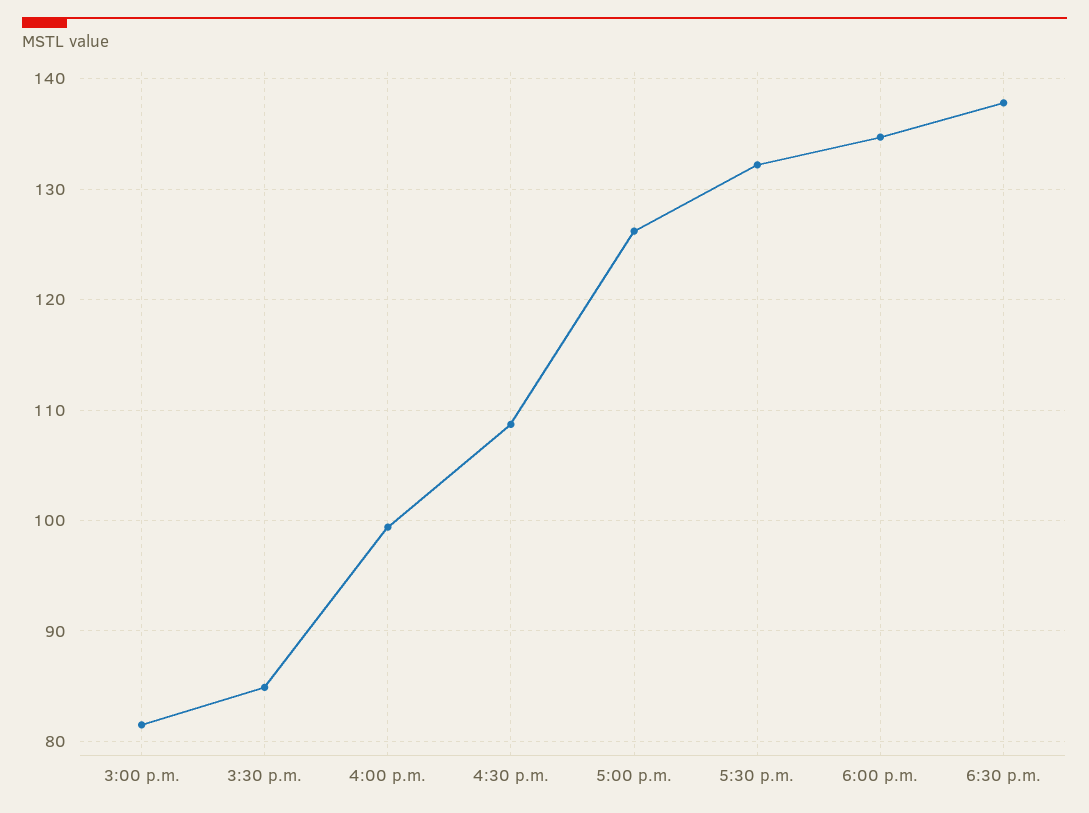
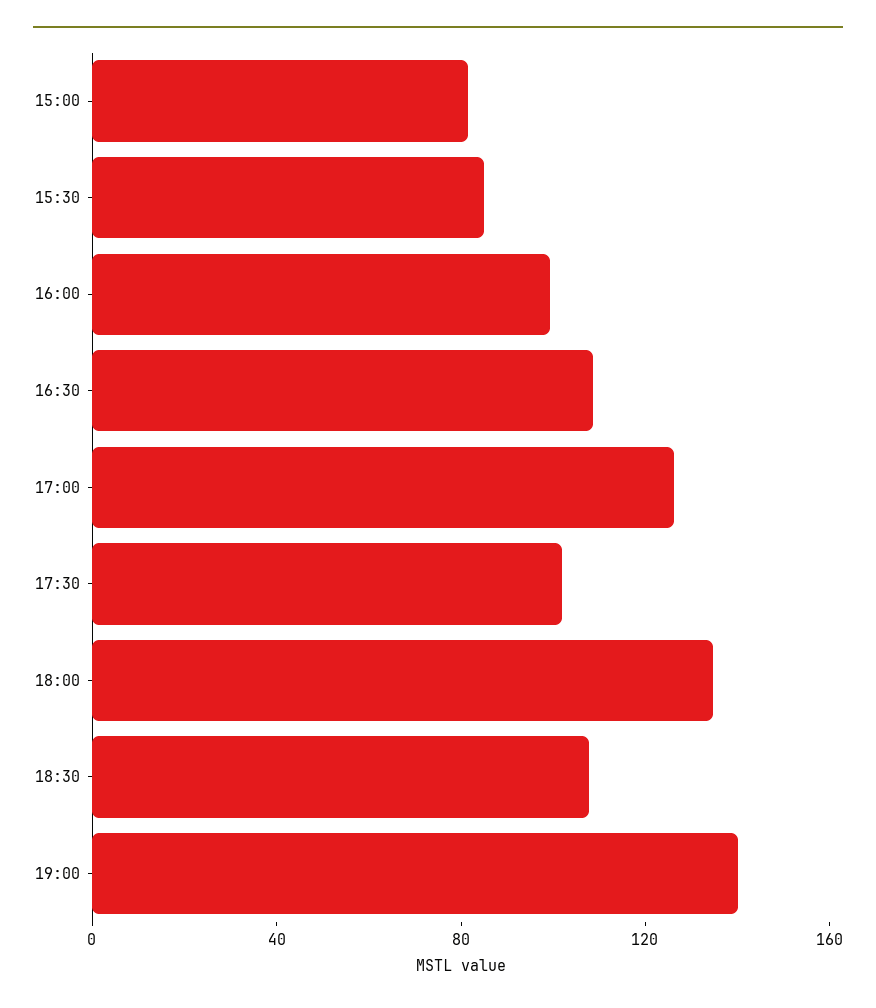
5:30 p.m.: 132 -> 100
6:30 p.m.: 138 -> 110
19:00: none -> 140

